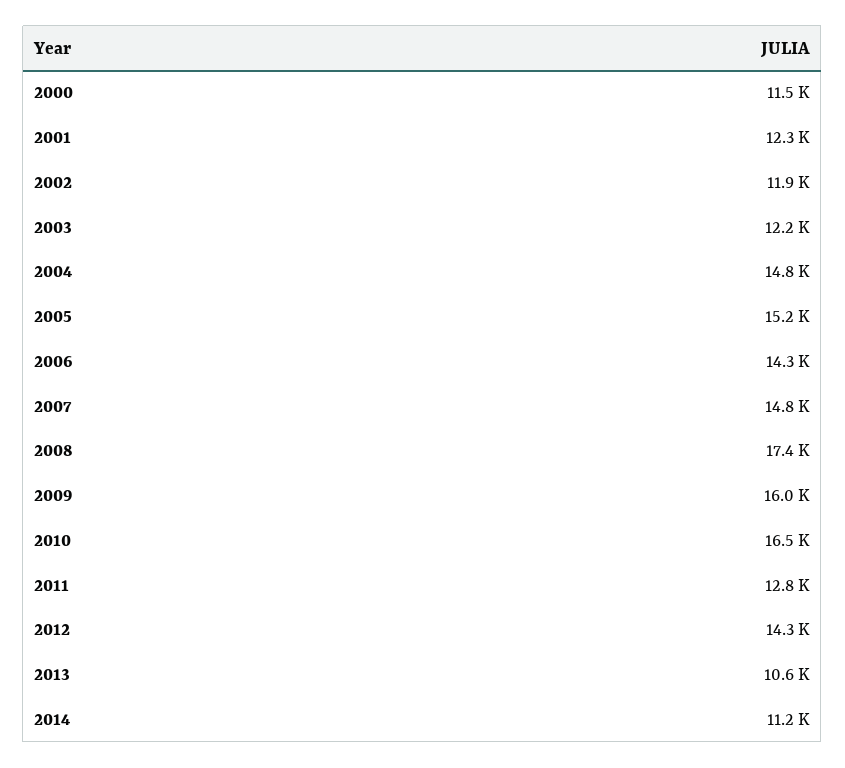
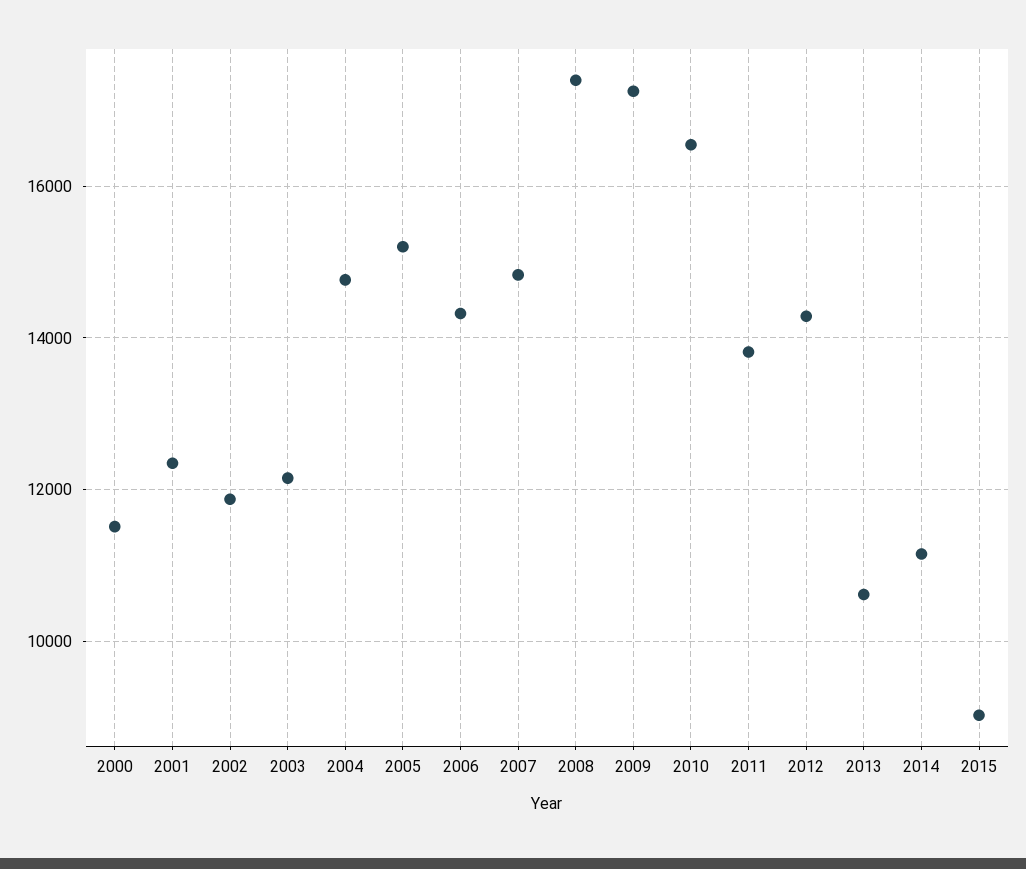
2009: 16000 -> 17200
2011: 12800 -> 13800
2015: none -> 9000

